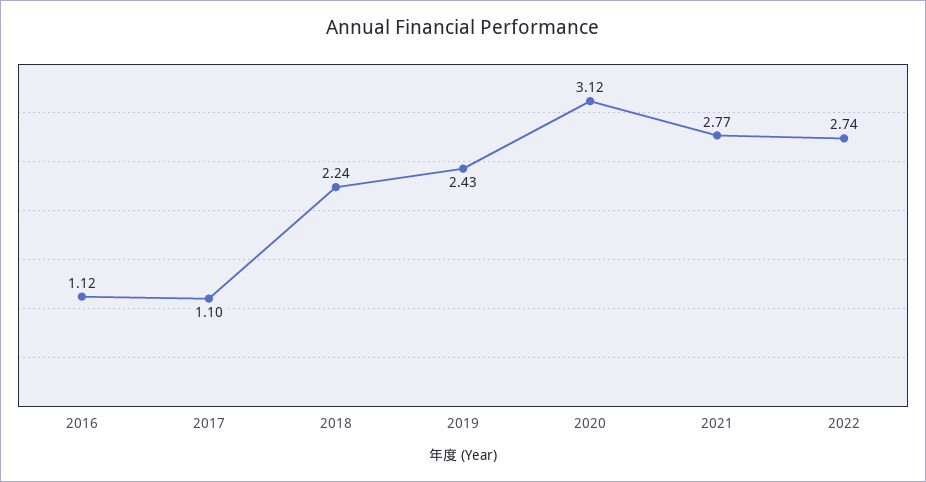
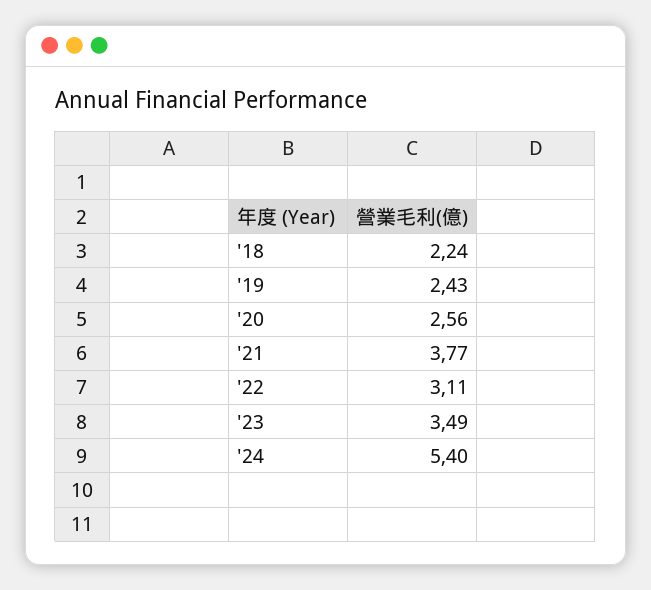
2016: 1.12 -> none
2017: 1.1 -> none
2020: 3.12 -> 2.56
2021: 2.77 -> 3.77
2022: 2.74 -> 3.11
'23: none -> 3.49
'24: none -> 5.4

